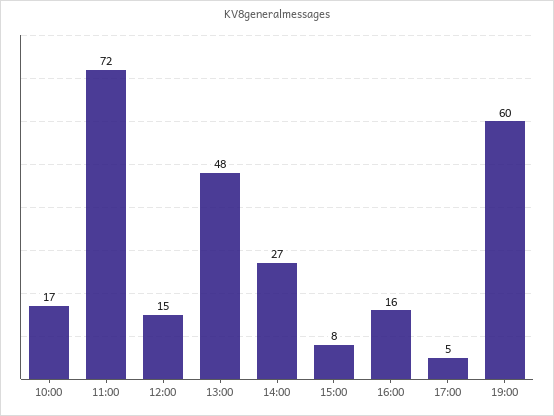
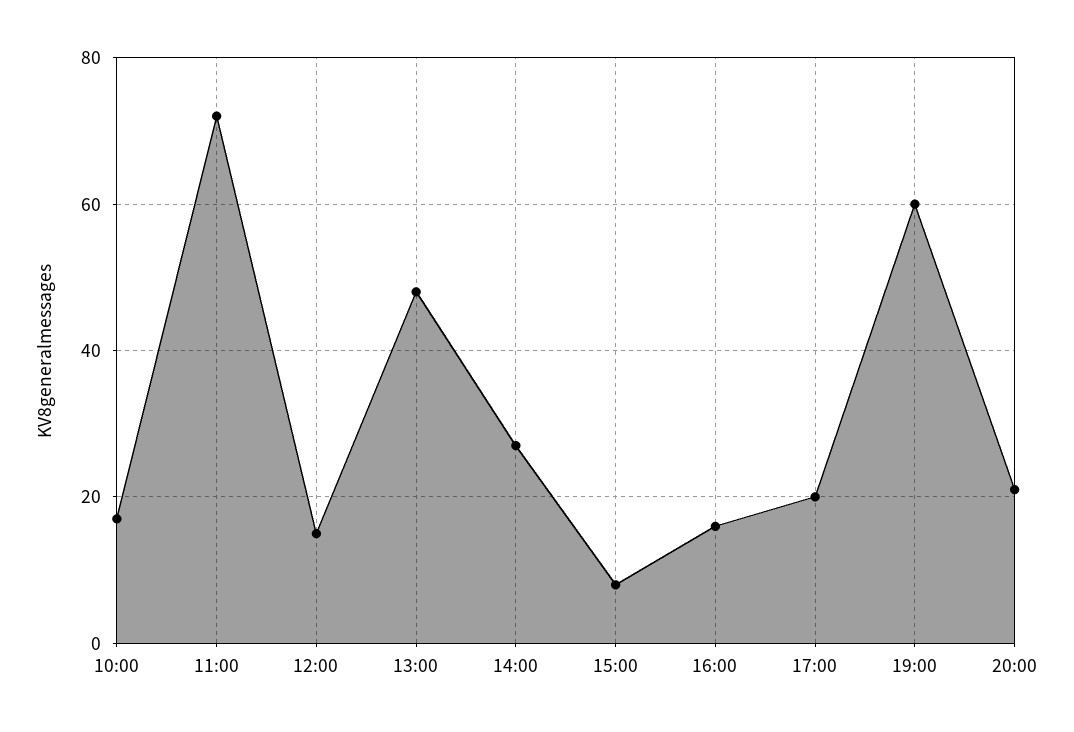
17:00: 5 -> 20
20:00: none -> 20

